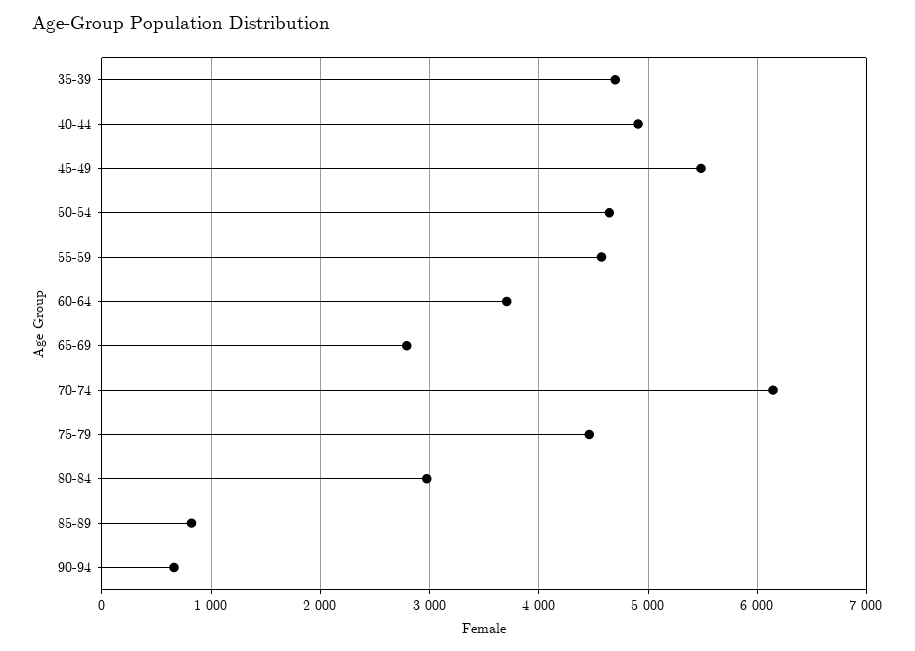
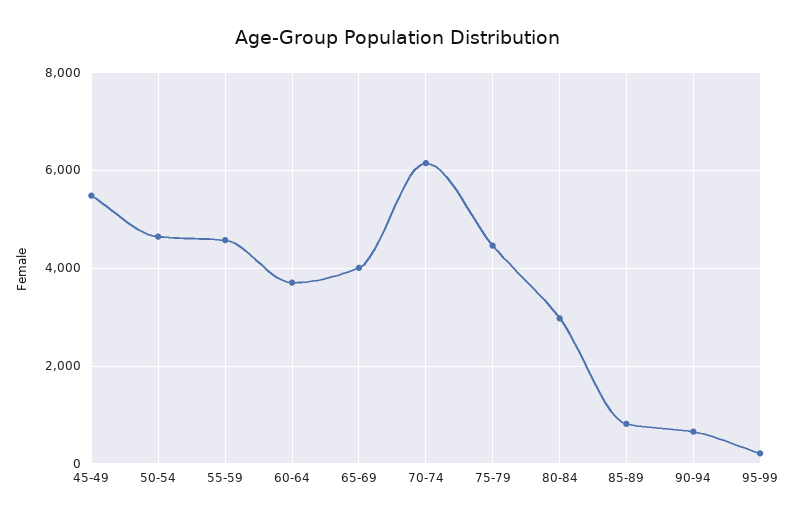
35-39: 4700 -> none
40-44: 4900 -> none
65-69: 2800 -> 4000
95-99: none -> 200

